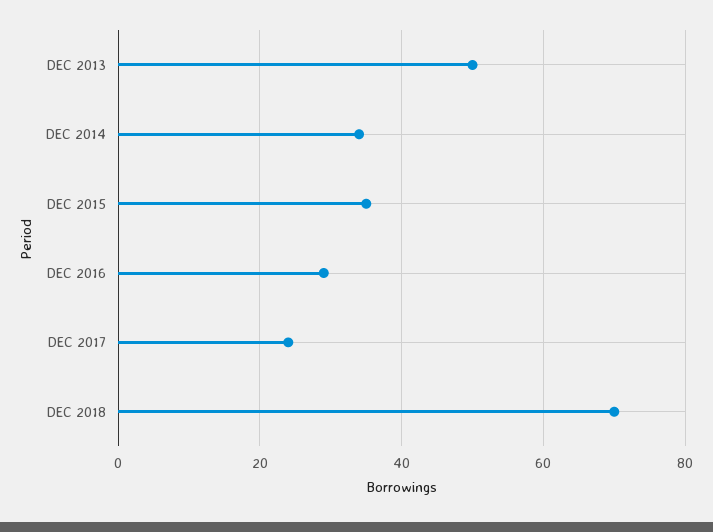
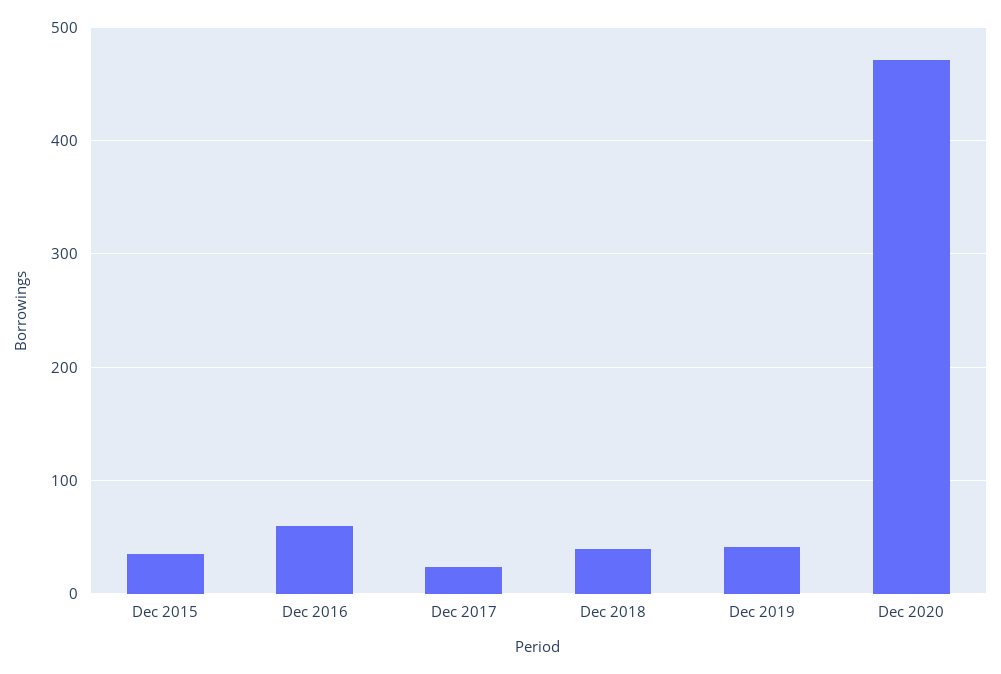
DEC 2013: 50 -> none
DEC 2014: 35 -> none
DEC 2016: 30 -> 60
DEC 2018: 70 -> 40
Dec 2019: none -> 40
Dec 2020: none -> 470

